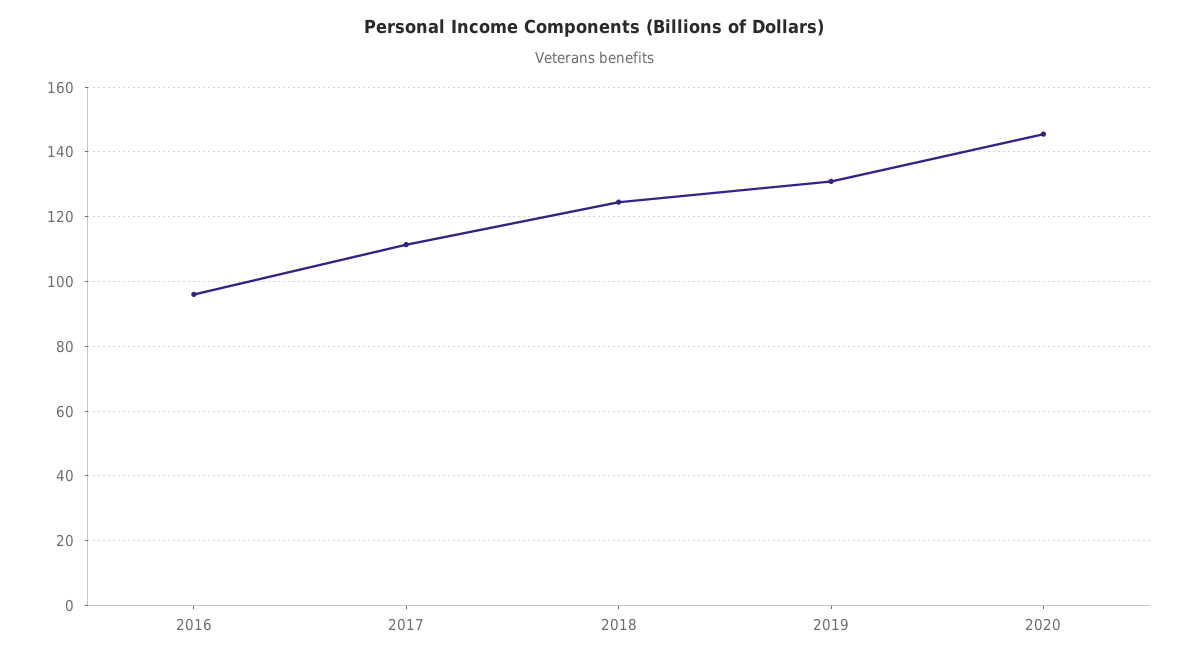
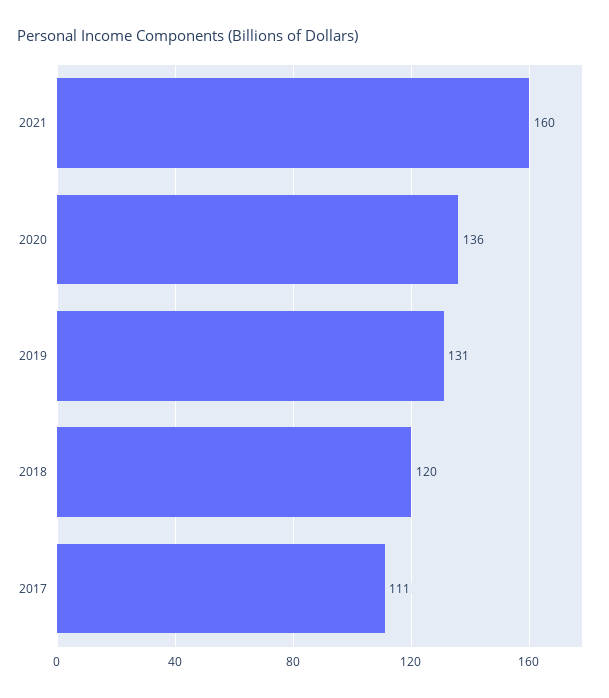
2016: 96 -> none
2018: 124 -> 120
2020: 146 -> 136
2021: none -> 160

